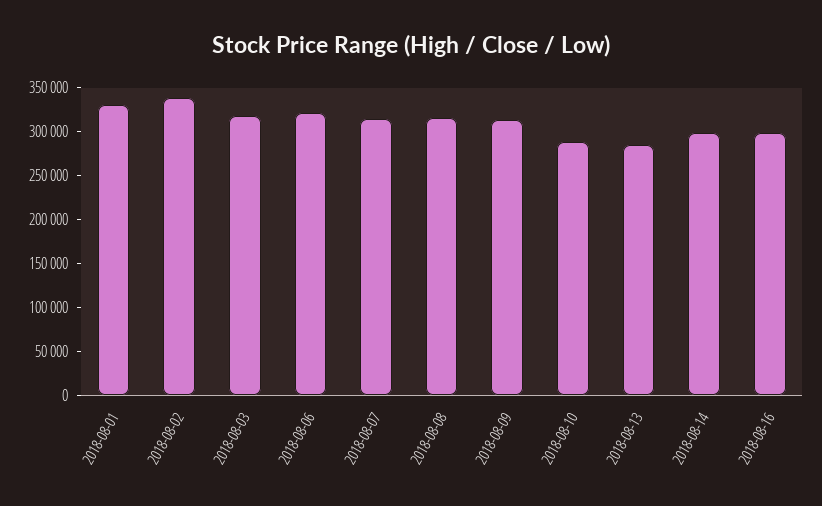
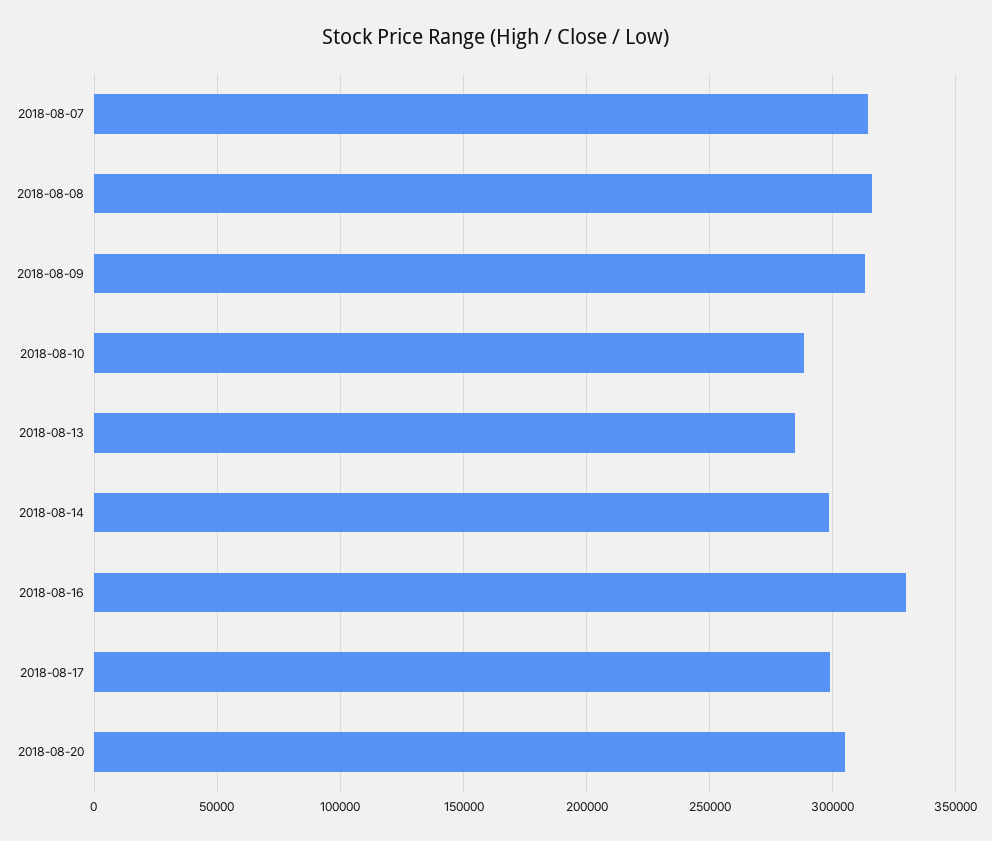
2018-08-01: 330000 -> none
2018-08-02: 340000 -> none
2018-08-03: 320000 -> none
2018-08-06: 320000 -> none
2018-08-16: 300000 -> 330000
2018-08-17: none -> 300000
2018-08-20: none -> 305000

